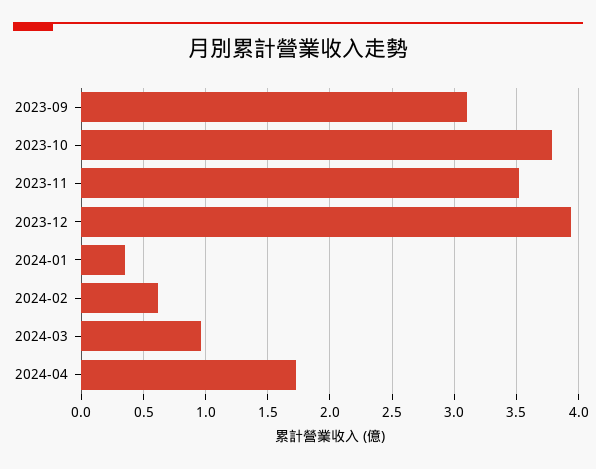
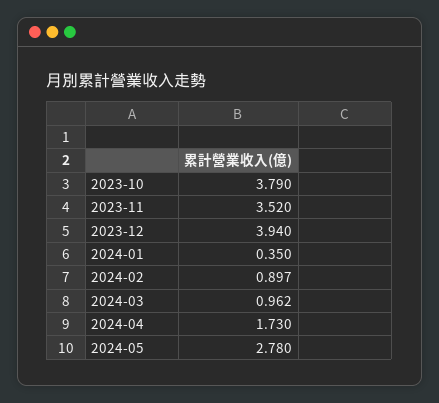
2023-09: 3.1 -> none
2024-02: 0.6 -> 0.897
2024-05: none -> 2.78

